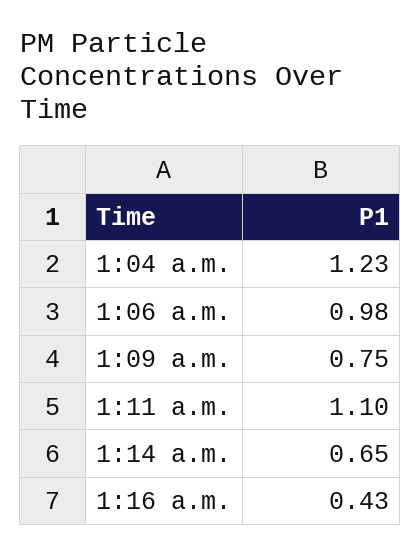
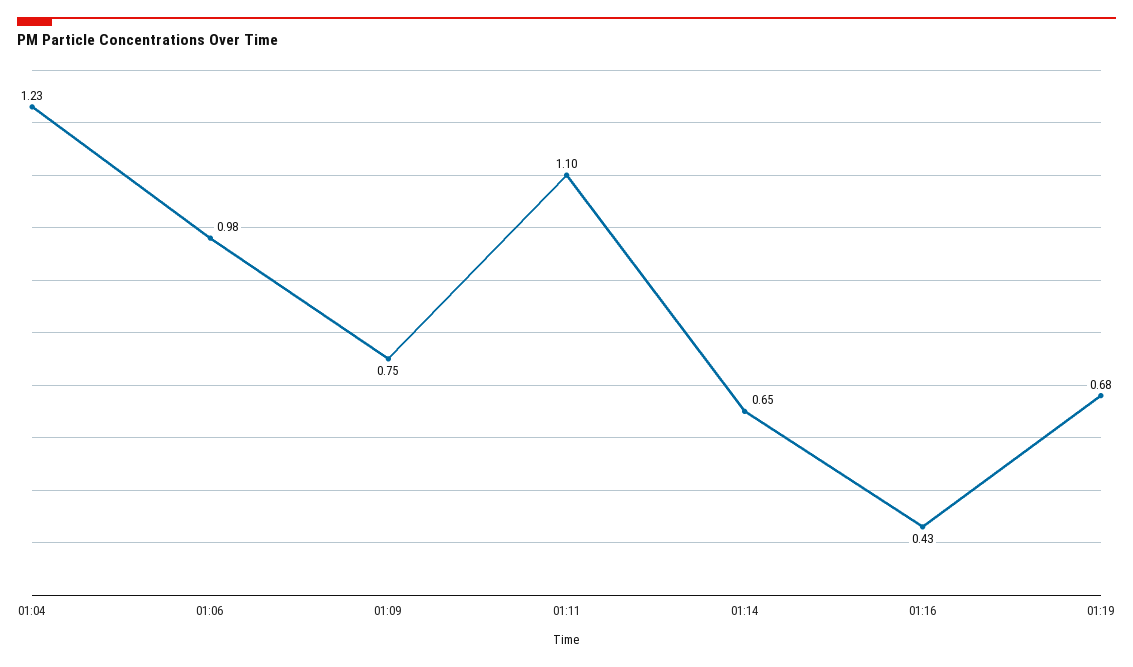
01:19: none -> 0.68

